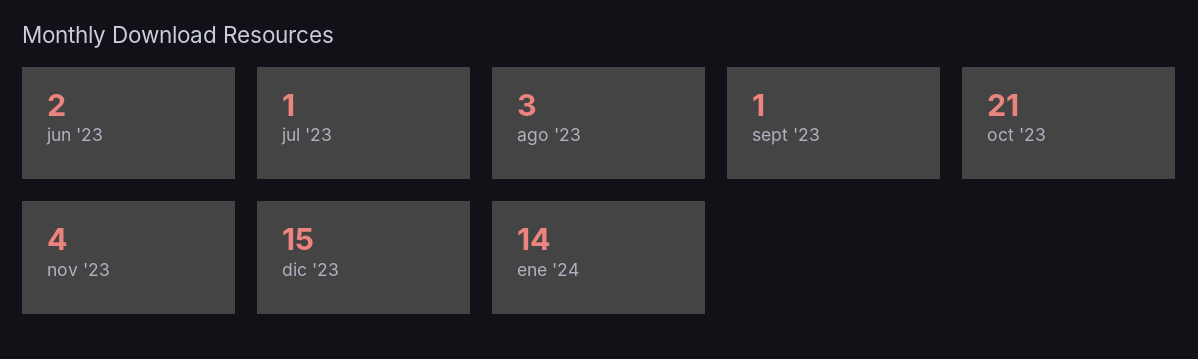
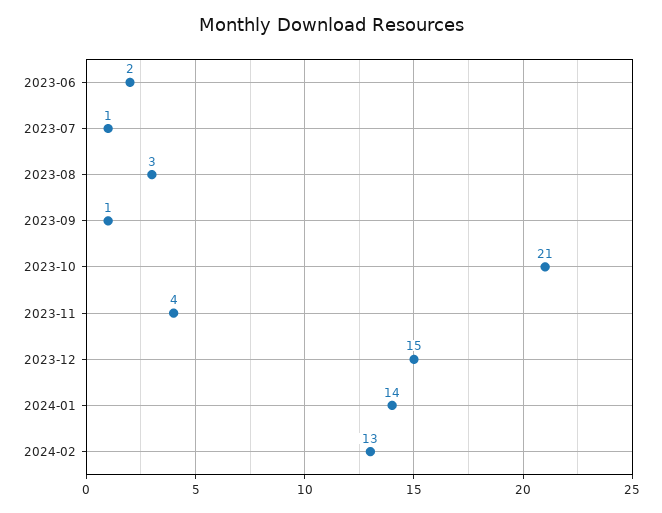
2024-02: none -> 13

